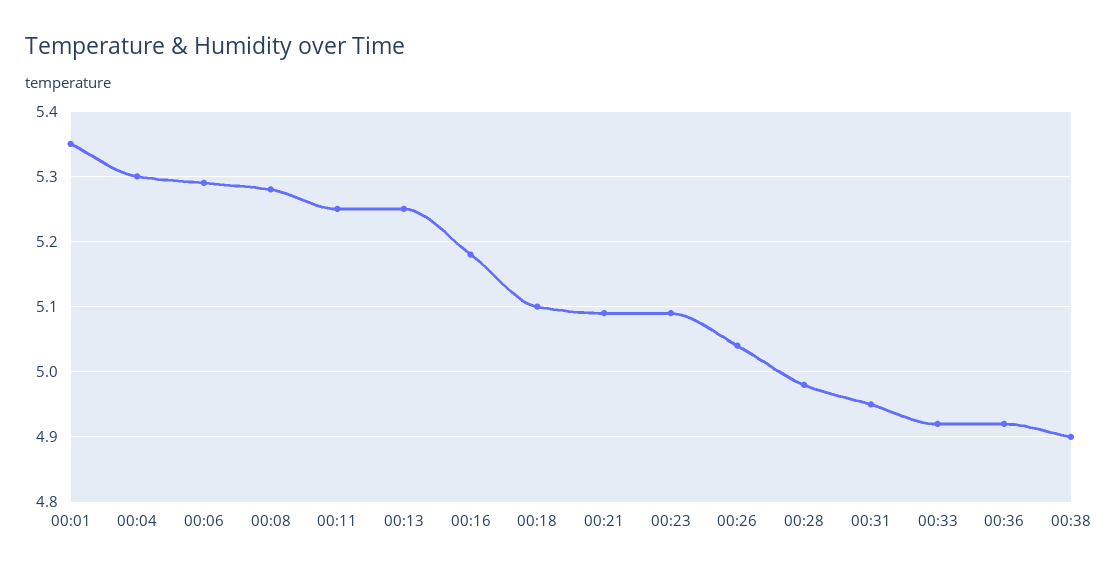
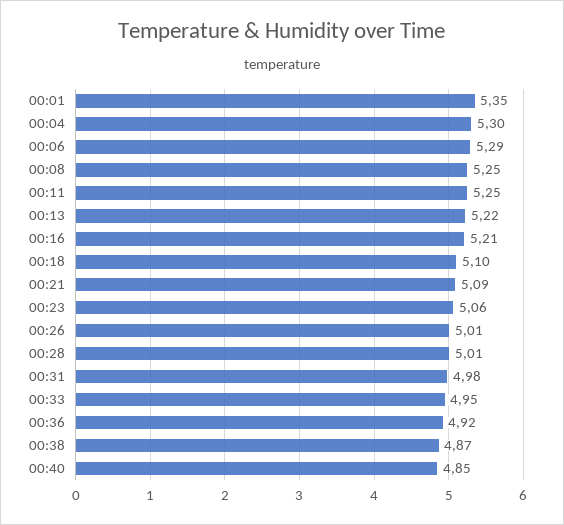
00:08: 5.28 -> 5.25
00:13: 5.25 -> 5.22
00:16: 5.18 -> 5.21
00:23: 5.09 -> 5.06
00:26: 5.04 -> 5.01
00:28: 4.98 -> 5.01
00:31: 4.95 -> 4.98
00:33: 4.92 -> 4.95
00:38: 4.9 -> 4.87
00:40: none -> 4.85

